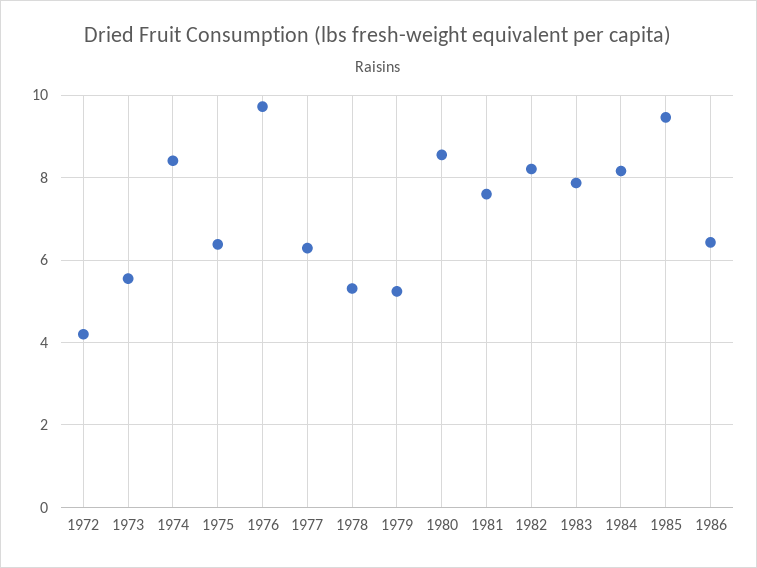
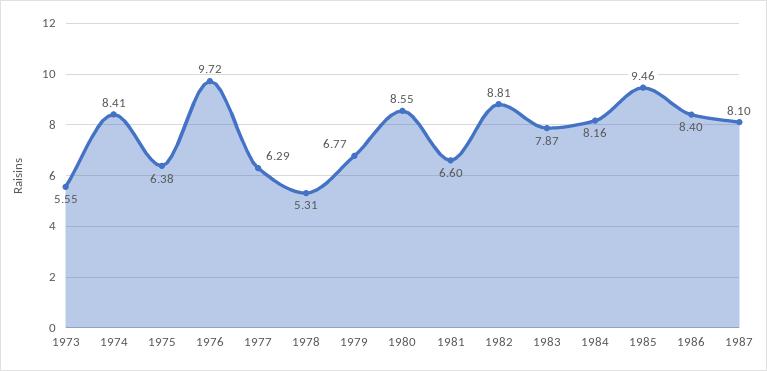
1972: 4.2 -> none
1979: 5.2 -> 6.77
1981: 7.6 -> 6.6
1982: 8.2 -> 8.81
1986: 6.4 -> 8.4
1987: none -> 8.1

